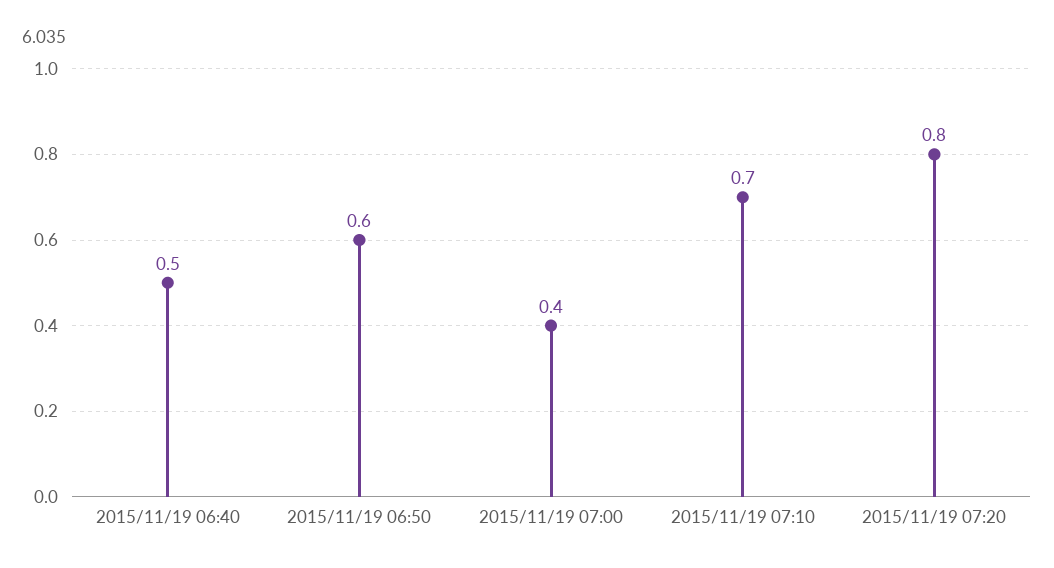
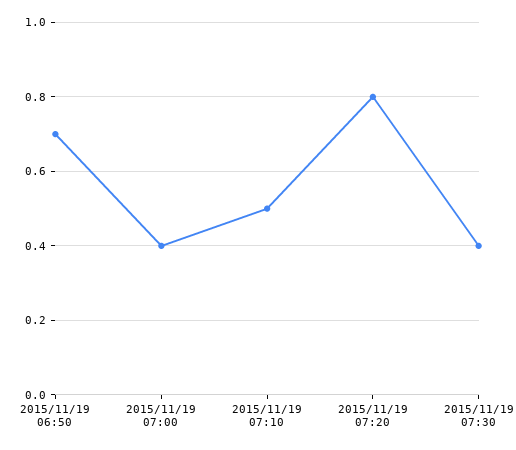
2015/11/19 06:40: 0.5 -> none
2015/11/19 06:50: 0.6 -> 0.7
2015/11/19 07:10: 0.7 -> 0.5
2015/11/19 07:30: none -> 0.4

